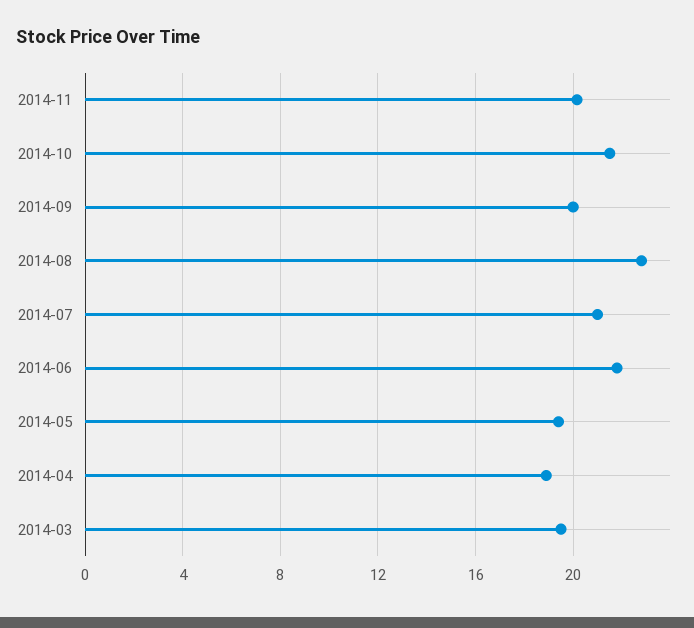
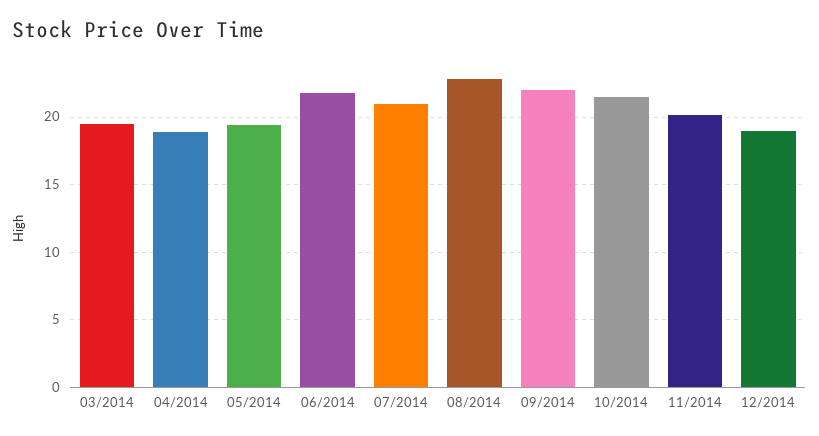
2014-09: 20 -> 22
12/2014: none -> 19

